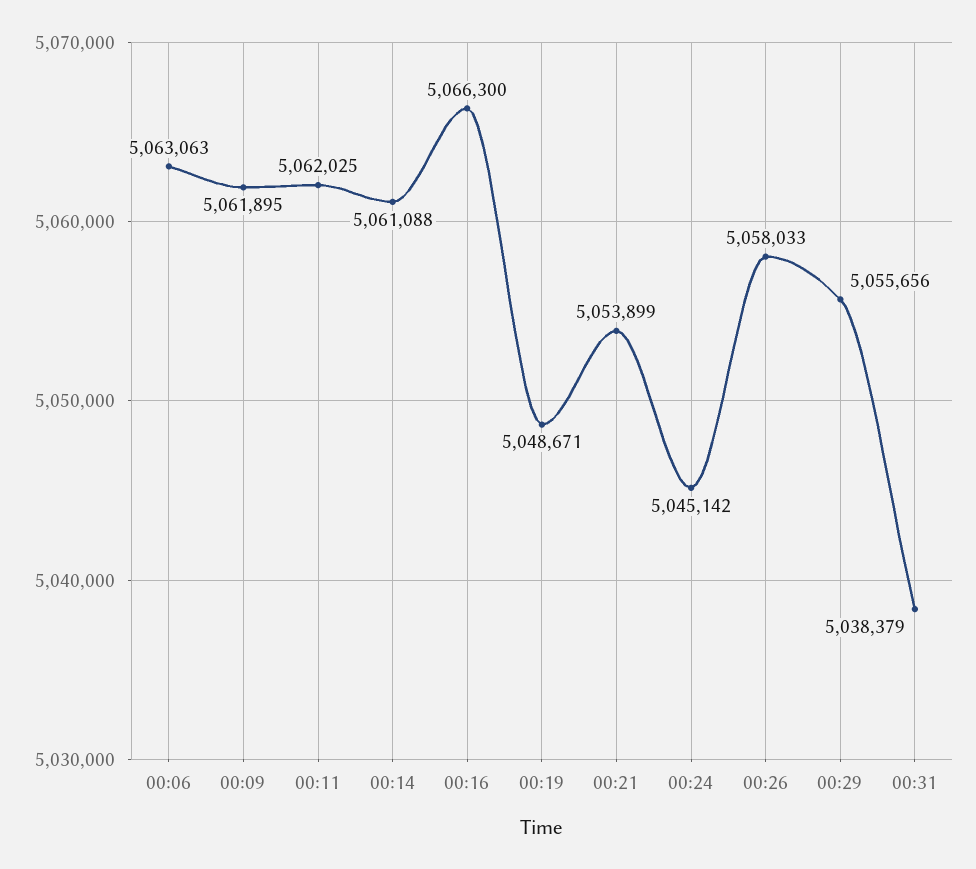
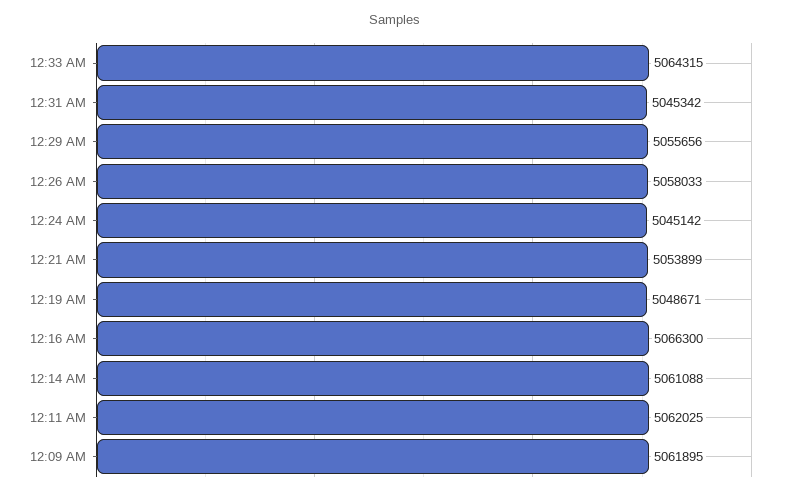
00:06: 5063063 -> none
00:31: 5038379 -> 5045342
12:33 AM: none -> 5064315

